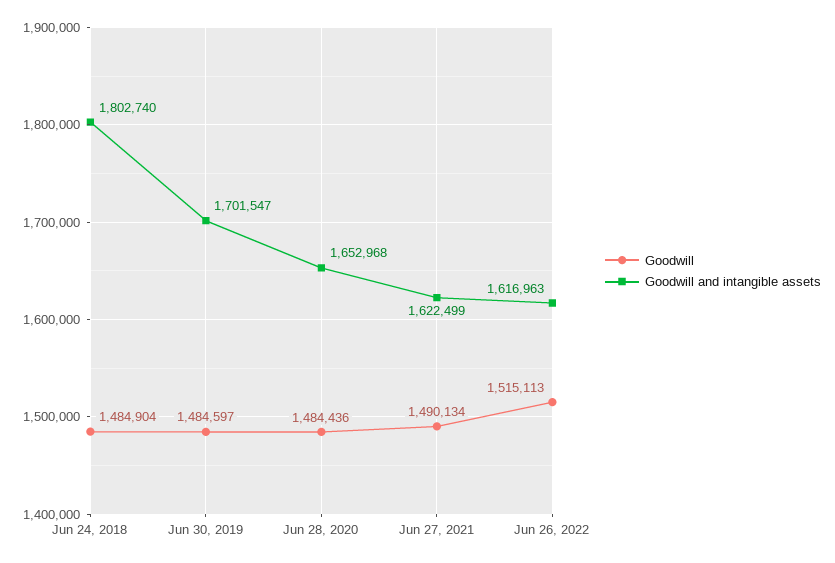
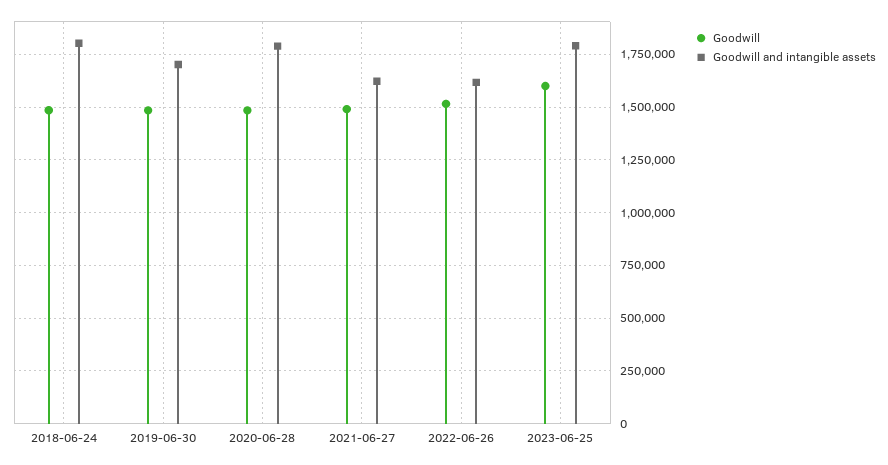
Goodwill and intangible assets, Jun 28, 2020: 1652968 -> 1800000
Goodwill, 2023-06-25: none -> 1600000
Goodwill and intangible assets, 2023-06-25: none -> 1800000

